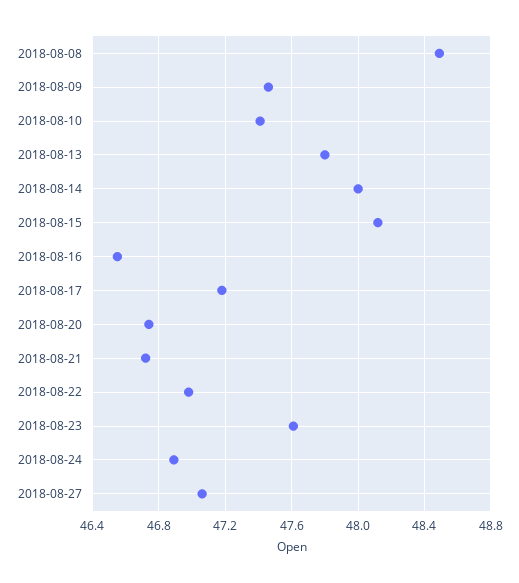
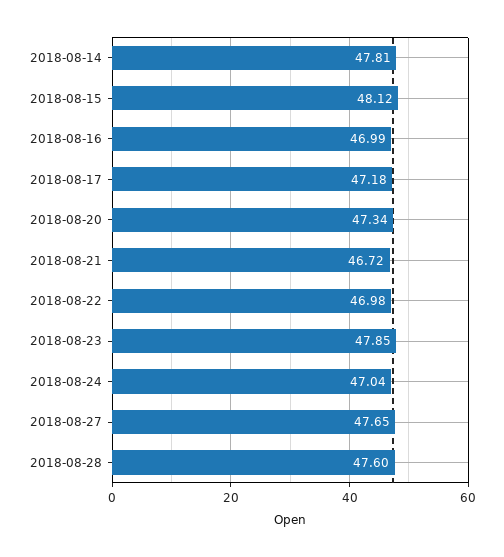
2018-08-08: 48.5 -> none
2018-08-09: 47.45 -> none
2018-08-10: 47.4 -> none
2018-08-13: 47.8 -> none
2018-08-14: 48 -> 47.81
2018-08-16: 46.55 -> 46.99
2018-08-20: 46.75 -> 47.34
2018-08-23: 47.6 -> 47.85
2018-08-24: 46.9 -> 47.04
2018-08-27: 47.05 -> 47.65
2018-08-28: none -> 47.6

